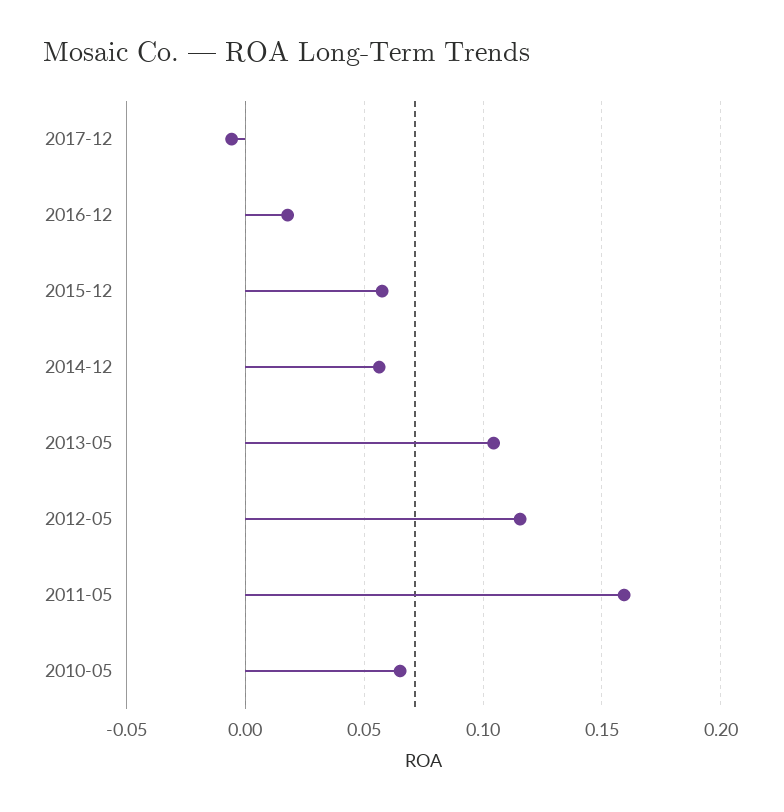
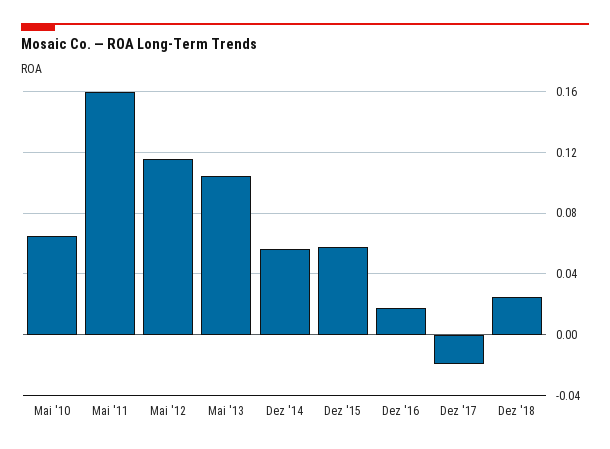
2017-12: -0.005 -> -0.02
Dez '18: none -> 0.025

